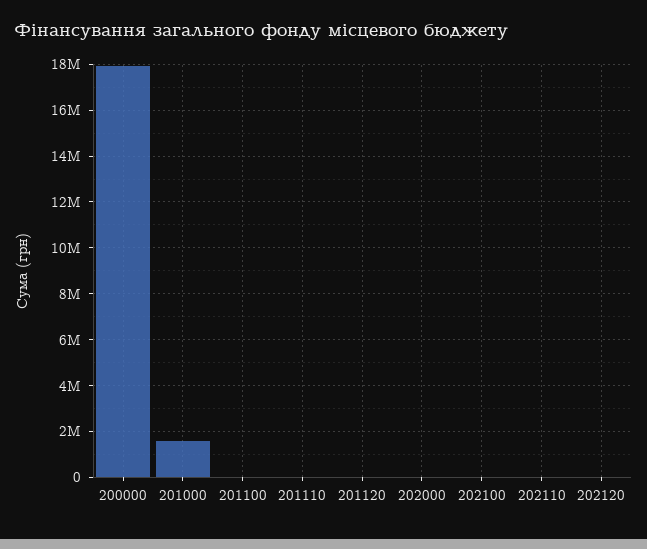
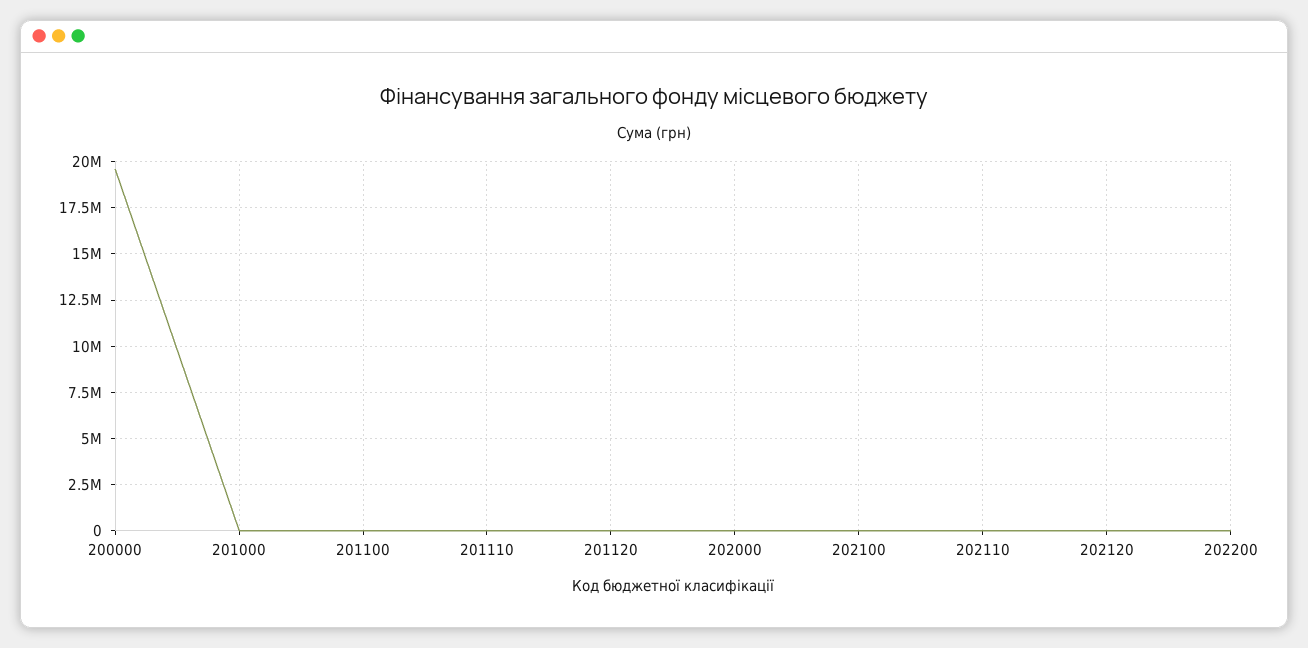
200000: 18000000 -> 19500000
201000: 1500000 -> 0
202200: none -> 0

